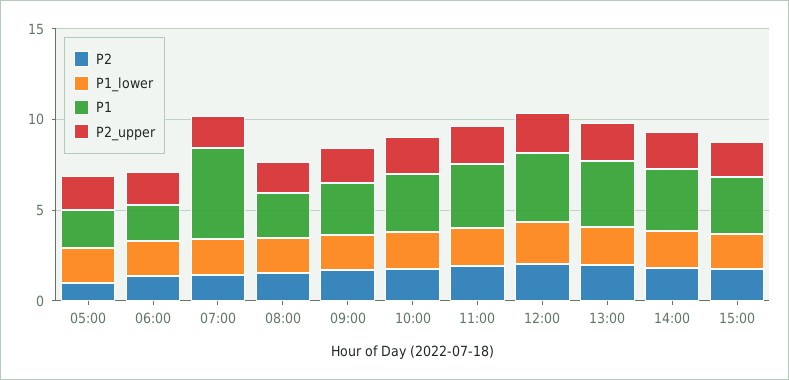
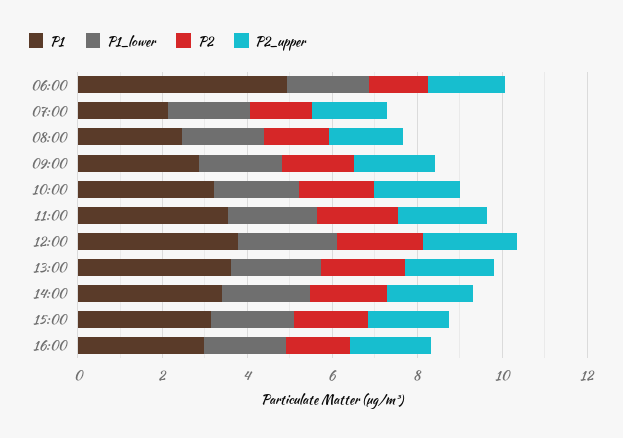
P2, 05:00: 1 -> none
P1_lower, 05:00: 2 -> none
P1, 05:00: 2 -> none
P2_upper, 05:00: 2 -> none
P1, 06:00: 2 -> 5
P1, 07:00: 5 -> 2
P1, 16:00: none -> 3
P1_lower, 16:00: none -> 2
P2, 16:00: none -> 1.5
P2_upper, 16:00: none -> 2

